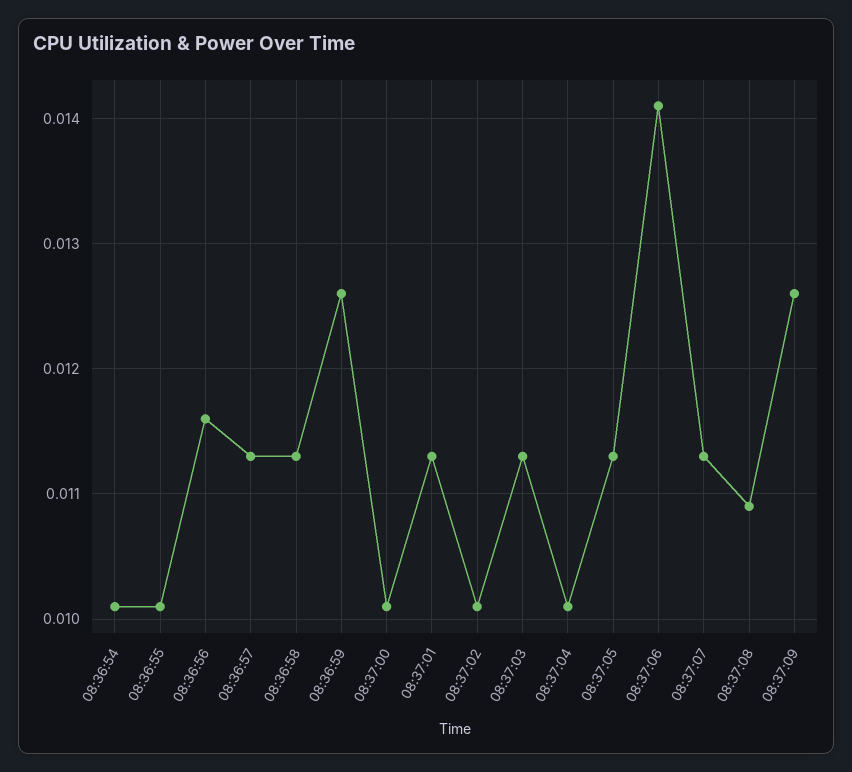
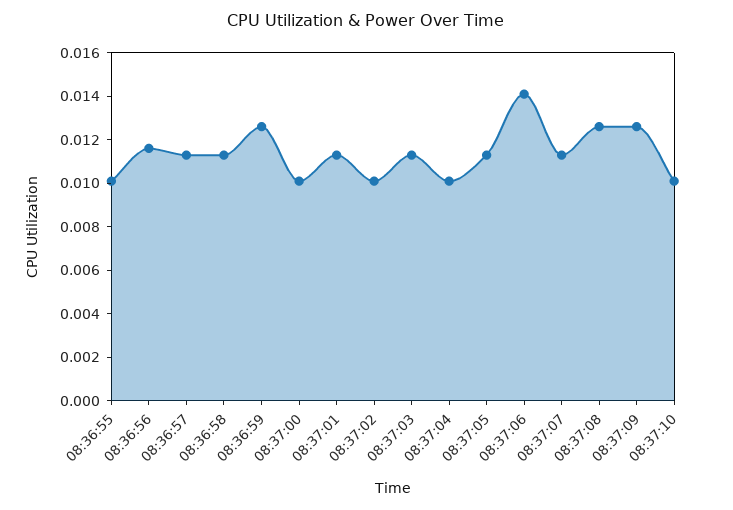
08:36:54: 0.0101 -> none
08:37:08: 0.0109 -> 0.0125
08:37:10: none -> 0.01

